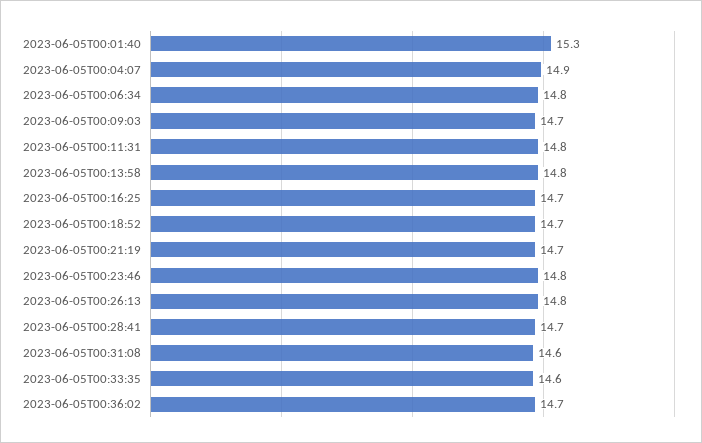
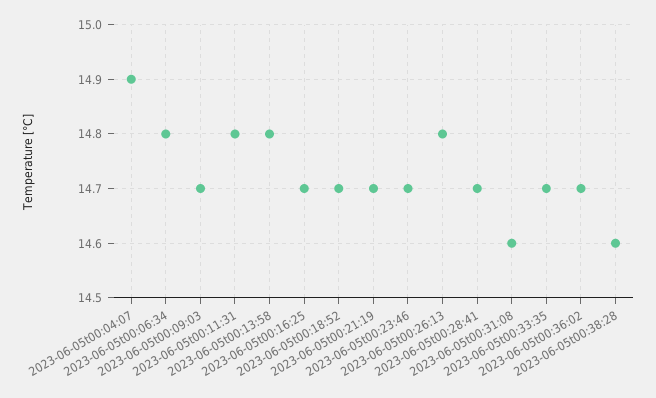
2023-06-05T00:01:40: 15.3 -> none
2023-06-05T00:23:46: 14.8 -> 14.7
2023-06-05T00:33:35: 14.6 -> 14.7
2023-06-05t00:38:28: none -> 14.6

